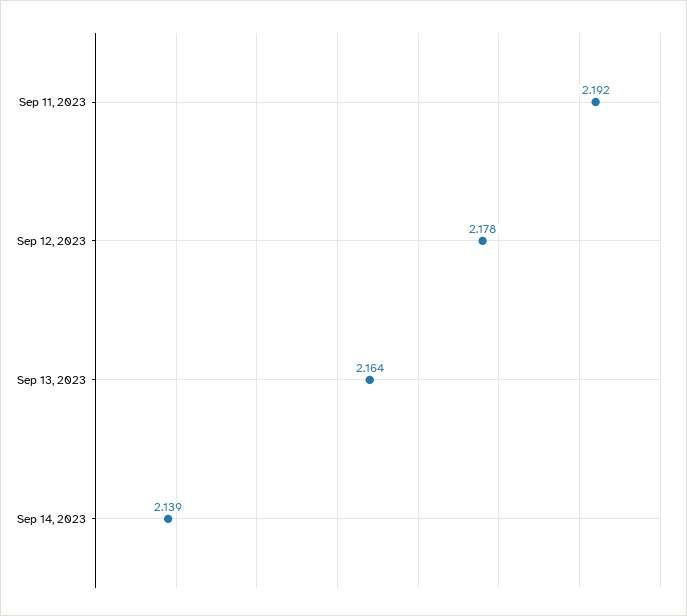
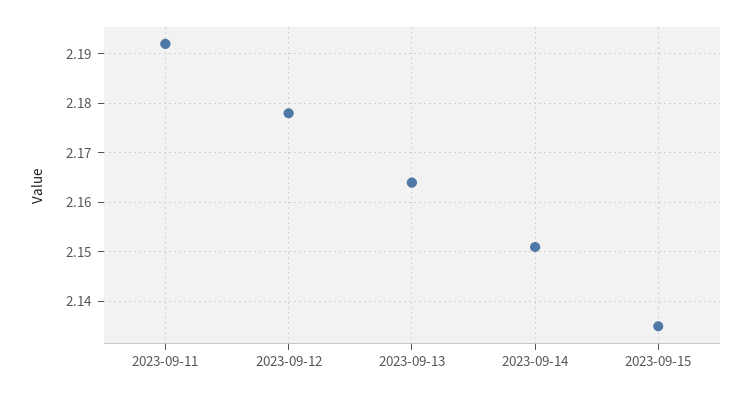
Sep 14, 2023: 2.139 -> 2.15
2023-09-15: none -> 2.135

